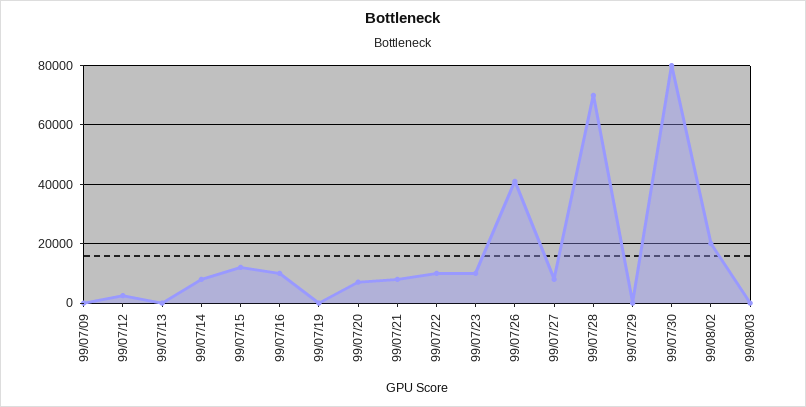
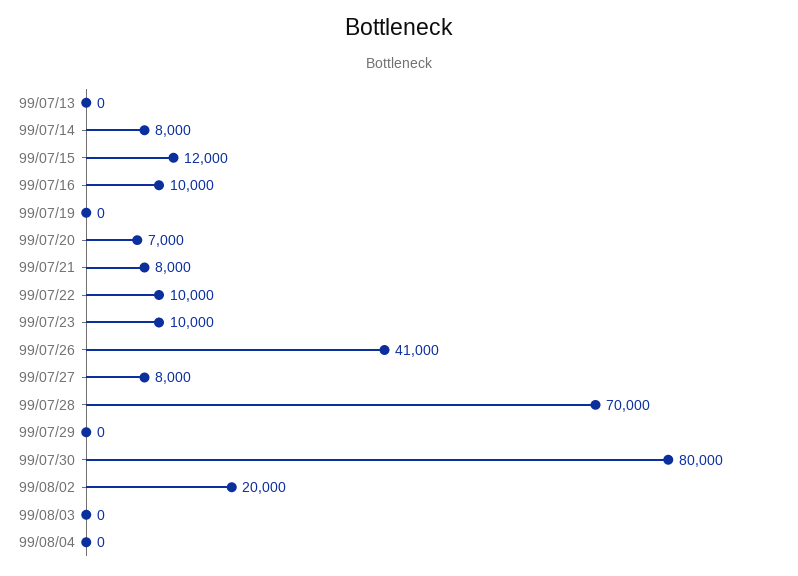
99/07/09: 0 -> none
99/07/12: 2500 -> none
99/08/04: none -> 0

